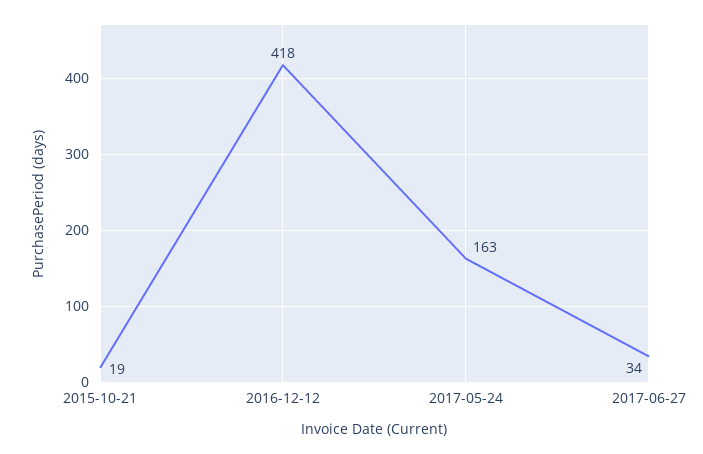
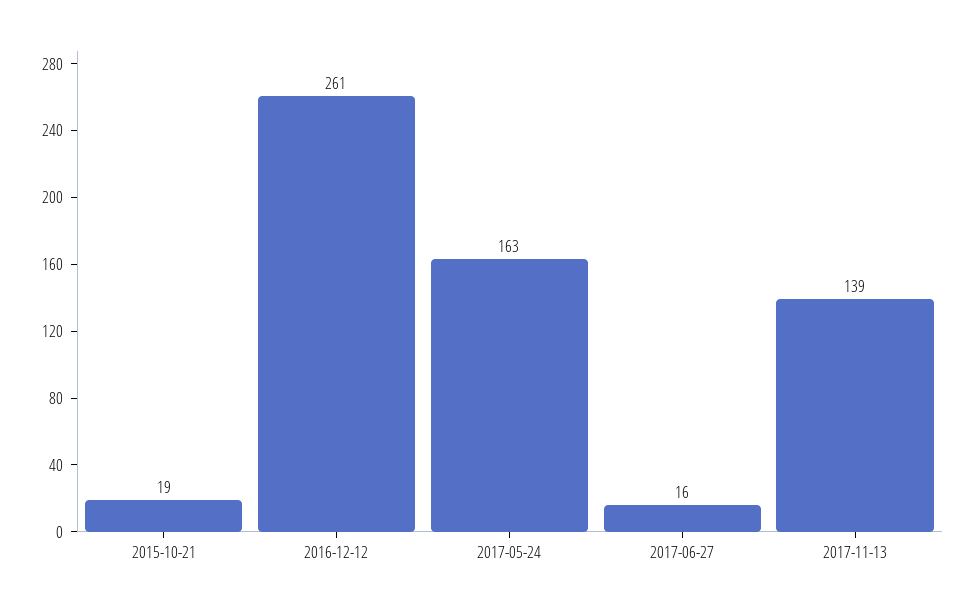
2016-12-12: 418 -> 261
2017-06-27: 34 -> 16
2017-11-13: none -> 139

